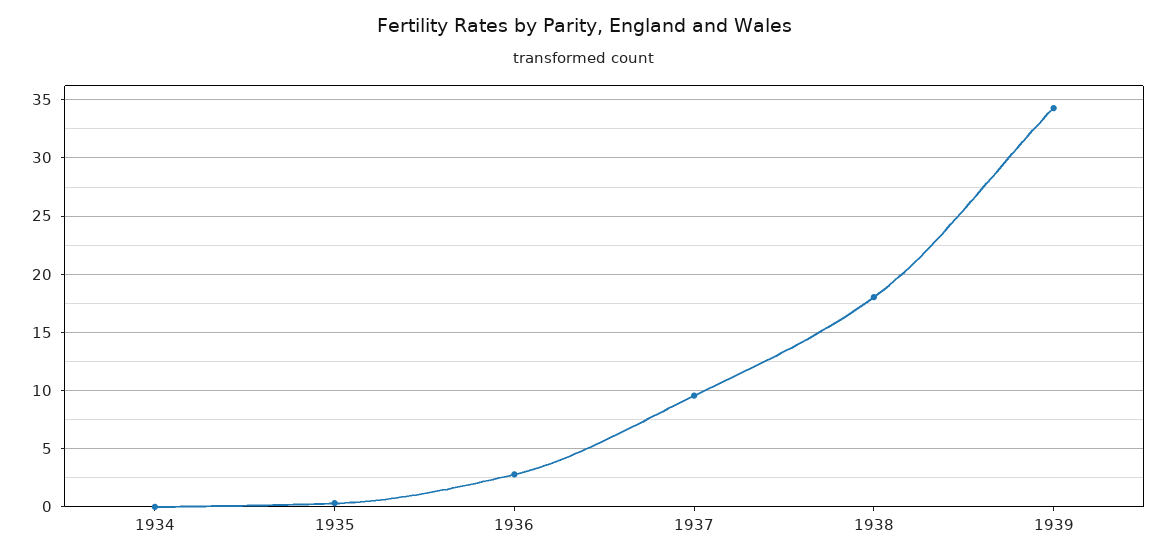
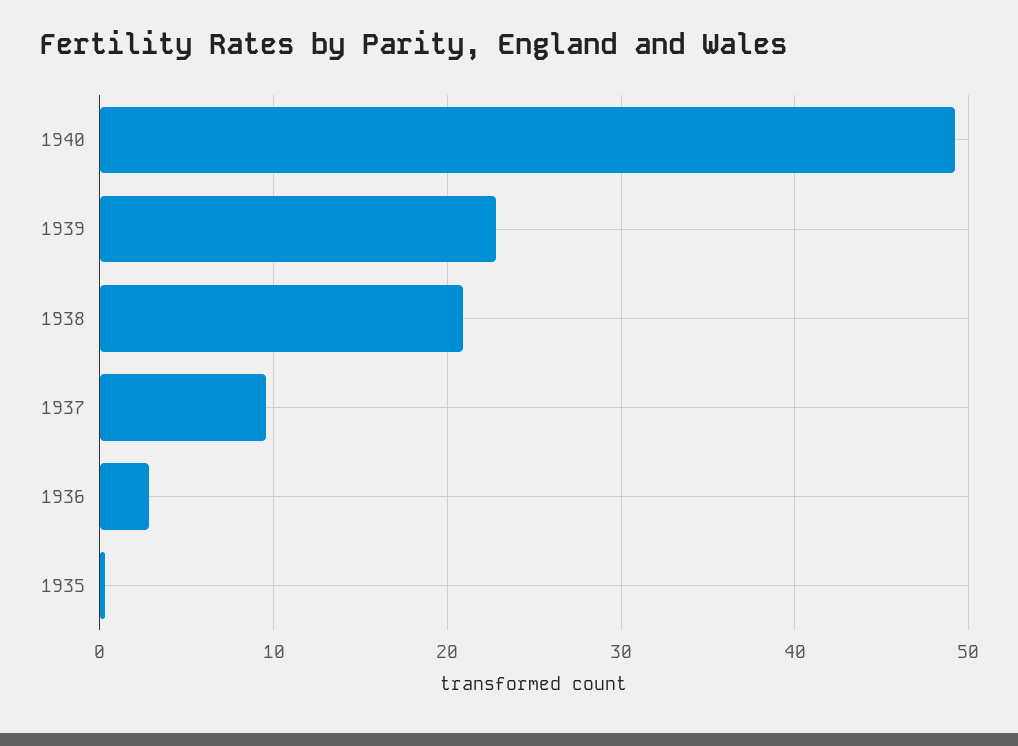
1934: 0 -> none
1938: 18 -> 21
1939: 34 -> 23
1940: none -> 49

